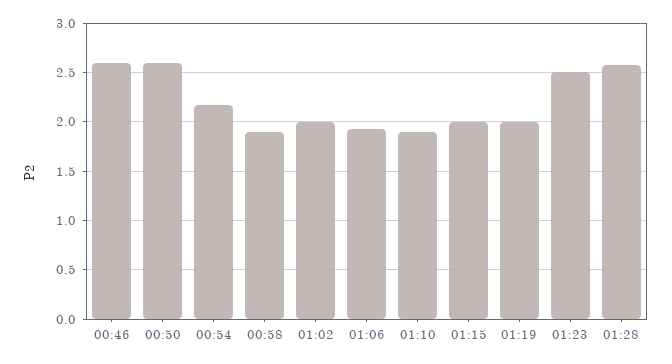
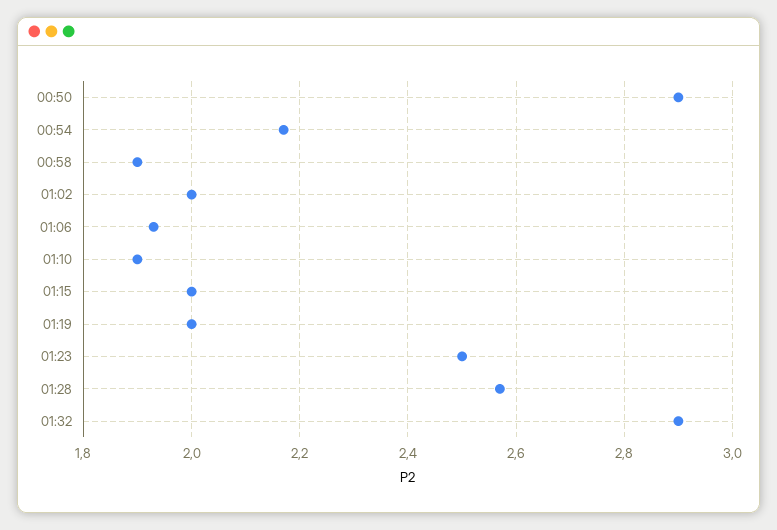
00:46: 2.6 -> none
00:50: 2.6 -> 2.9
01:32: none -> 2.9

